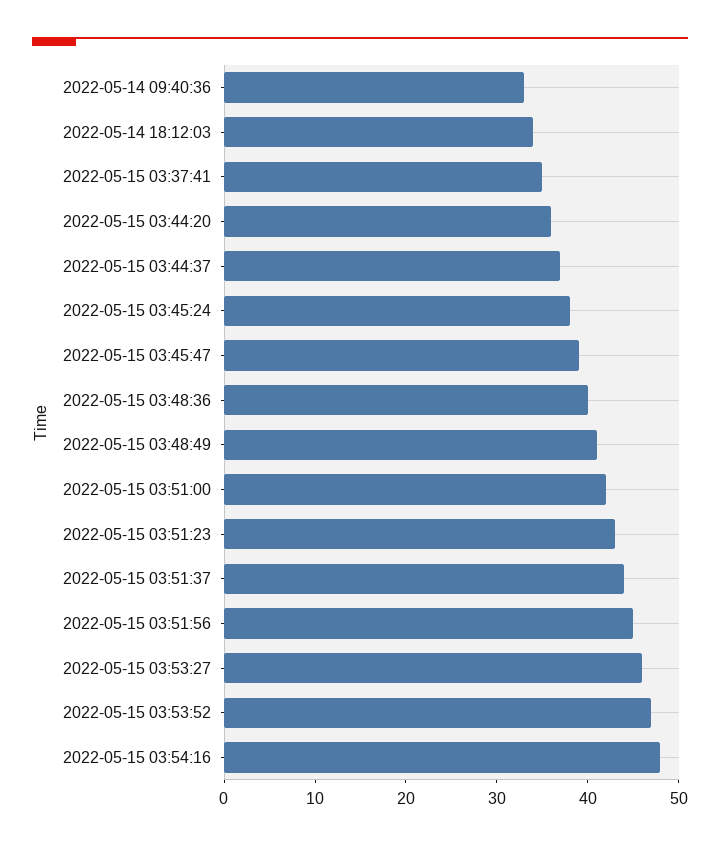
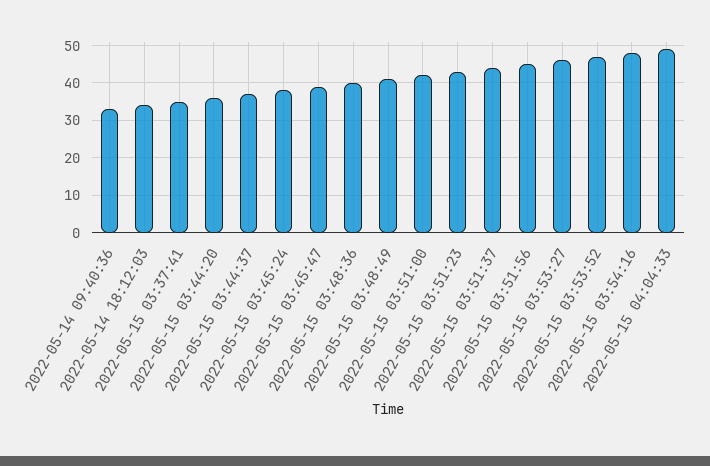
2022-05-15 04:04:33: none -> 50

